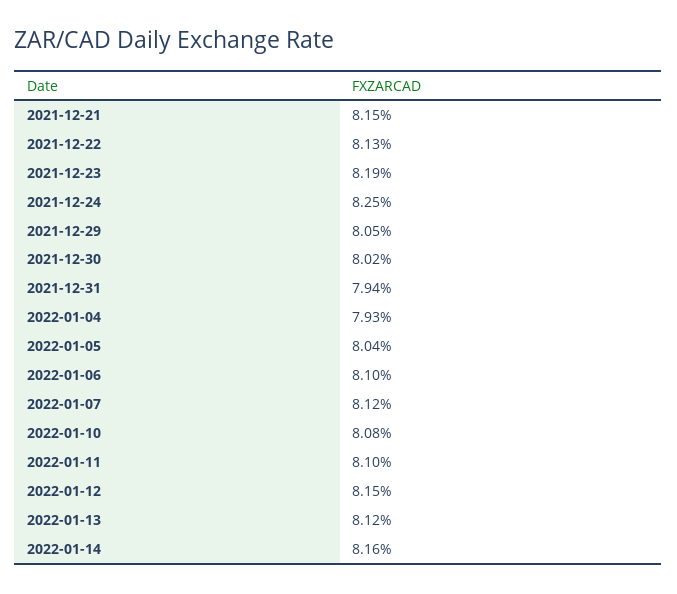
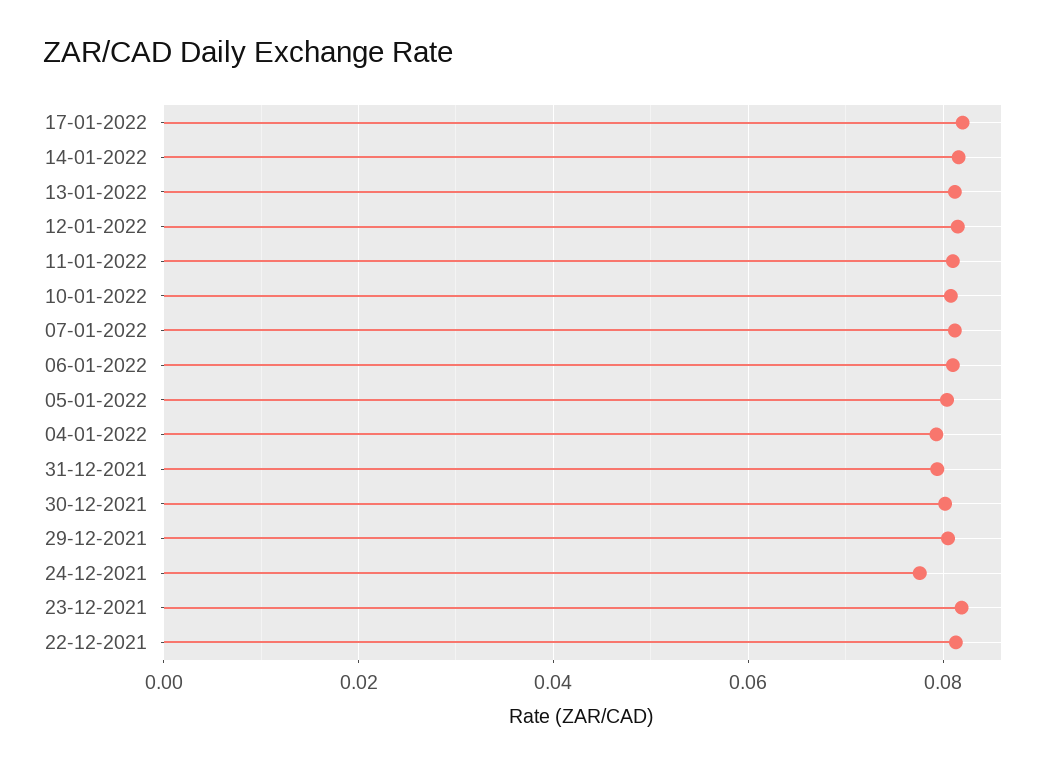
2021-12-21: 0.0815 -> none
2021-12-24: 0.0825 -> 0.078
17-01-2022: none -> 0.082

